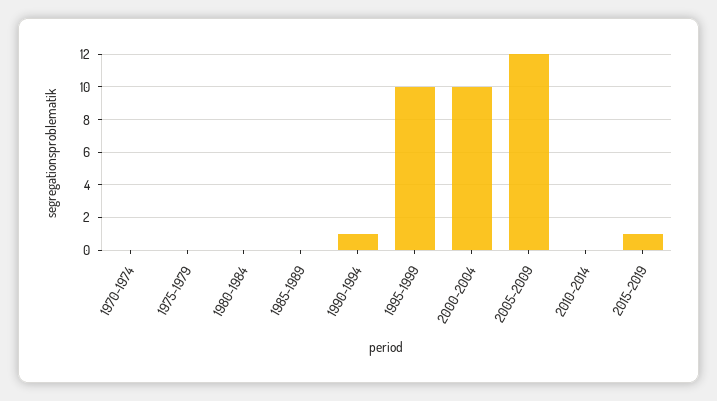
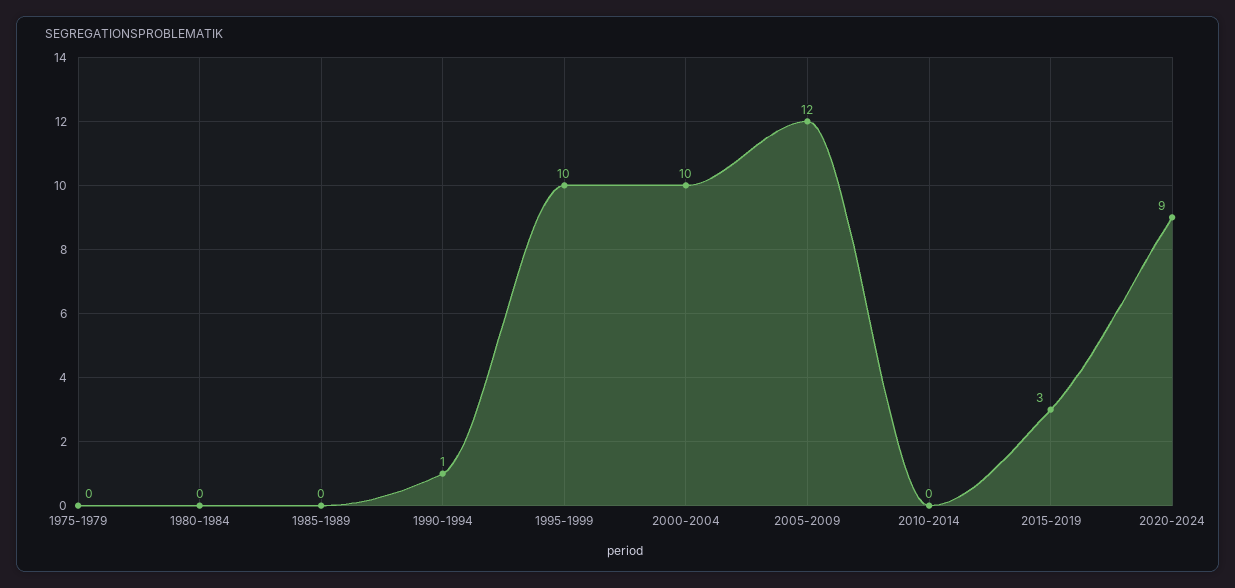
1970-1974: 0 -> none
2015-2019: 1 -> 3
2020-2024: none -> 9

